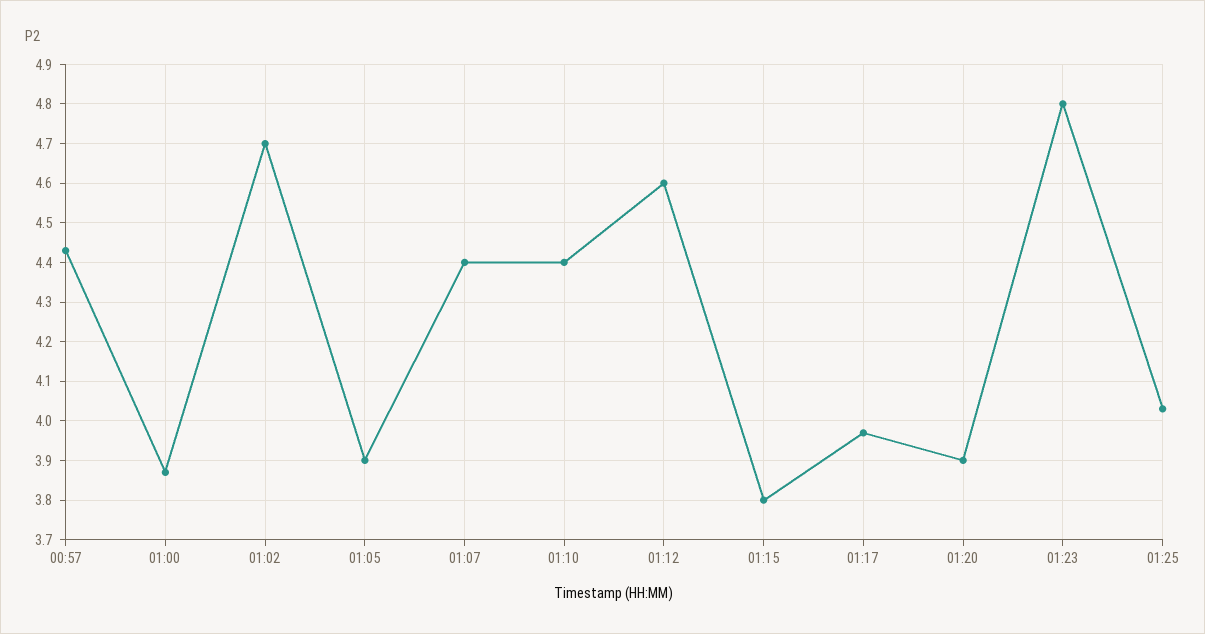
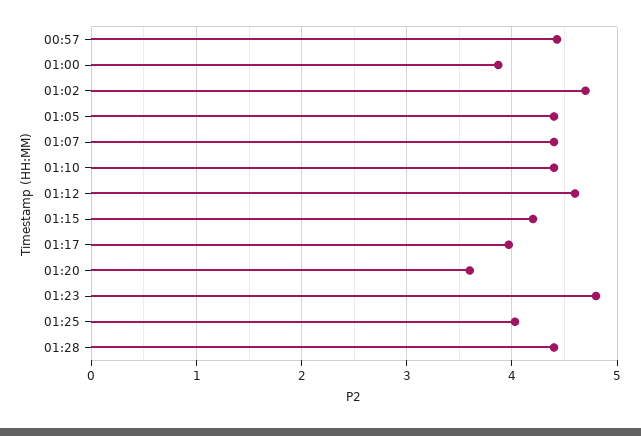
01:05: 3.9 -> 4.4
01:15: 3.8 -> 4.2
01:20: 3.9 -> 3.6
01:28: none -> 4.4

